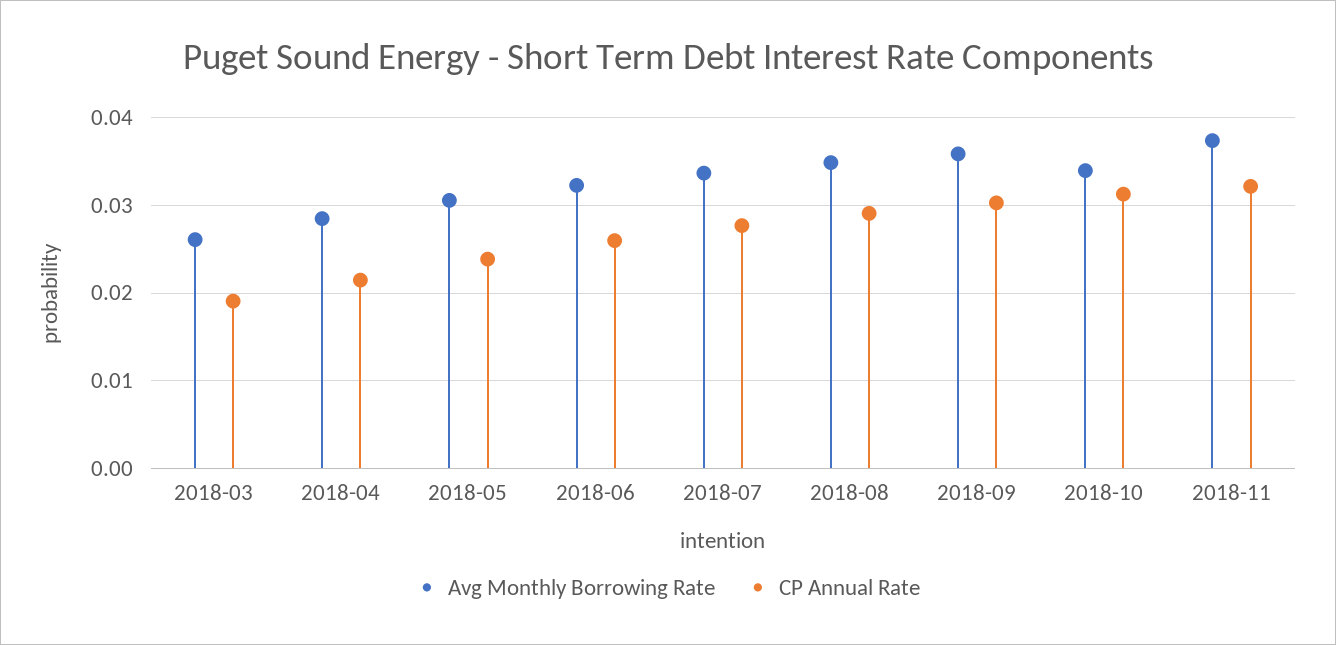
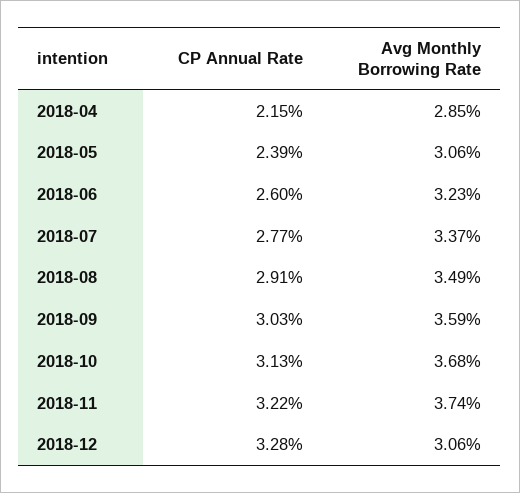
Avg Monthly Borrowing Rate, 2018-03: 0.026 -> none
CP Annual Rate, 2018-03: 0.019 -> none
Avg Monthly Borrowing Rate, 2018-10: 0.034 -> 0.0368
CP Annual Rate, 2018-12: none -> 0.0328
Avg Monthly Borrowing Rate, 2018-12: none -> 0.0306

